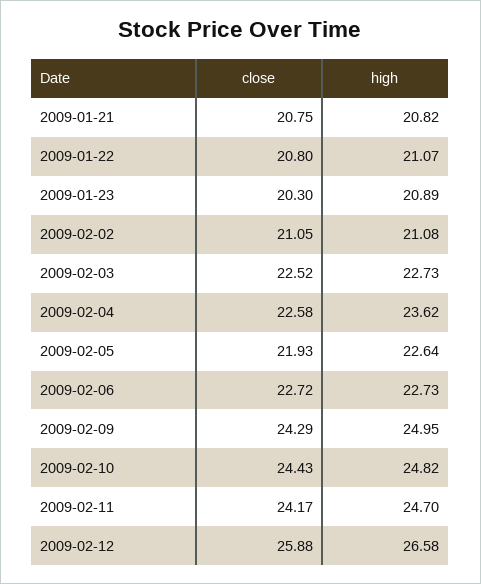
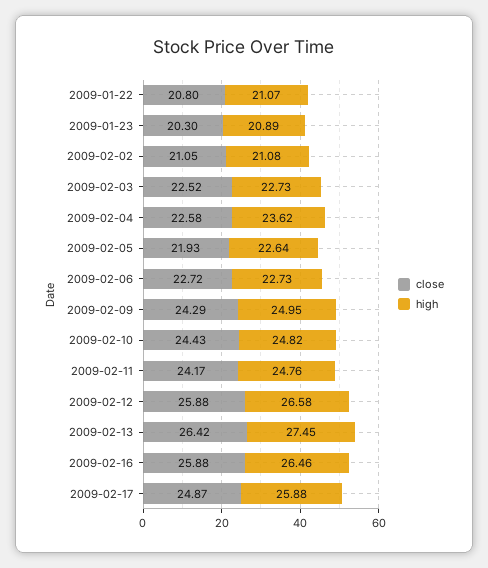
close, 2009-01-21: 20.75 -> none
high, 2009-01-21: 20.82 -> none
high, 2009-02-11: 24.7 -> 24.76
close, 2009-02-13: none -> 26.42
high, 2009-02-13: none -> 27.45
close, 2009-02-16: none -> 25.88
high, 2009-02-16: none -> 26.46
close, 2009-02-17: none -> 24.87
high, 2009-02-17: none -> 25.88

